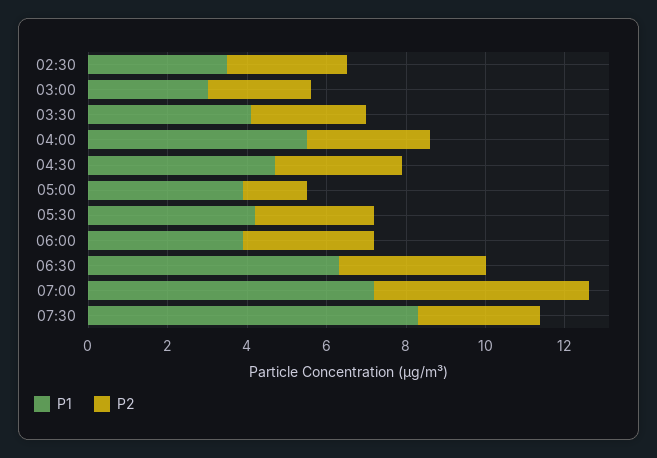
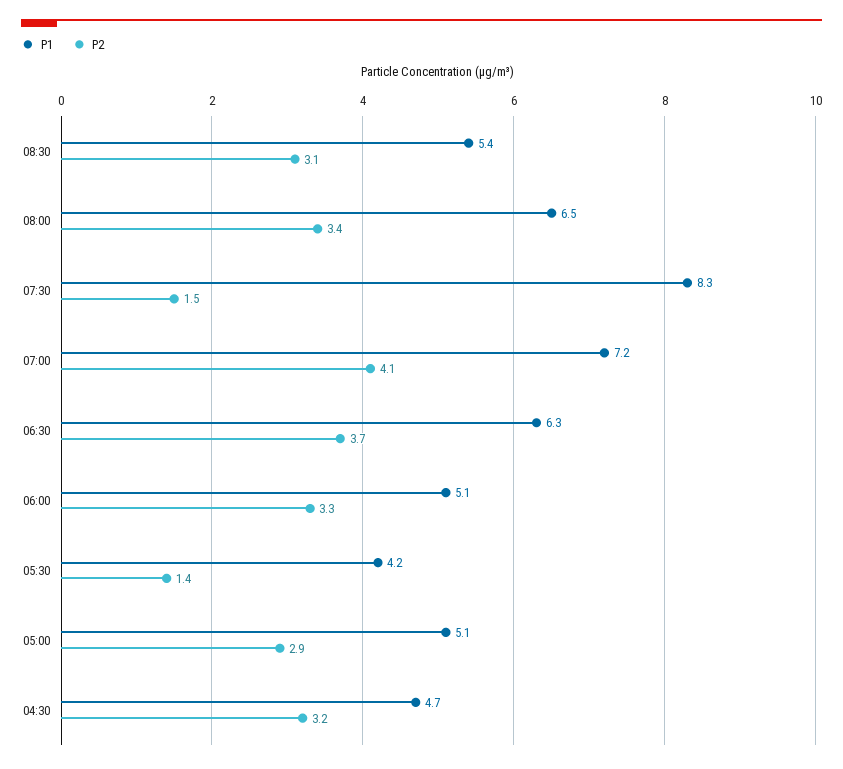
P1, 02:30: 3.5 -> none
P2, 02:30: 3 -> none
P1, 03:00: 3 -> none
P2, 03:00: 2.5 -> none
P1, 03:30: 4 -> none
P2, 03:30: 3 -> none
P1, 04:00: 5.5 -> none
P2, 04:00: 3 -> none
P1, 05:00: 4 -> 5.1
P2, 05:00: 1.5 -> 2.9
P2, 05:30: 3 -> 1.4
P1, 06:00: 4 -> 5.1
P2, 07:00: 5.5 -> 4.1
P2, 07:30: 3 -> 1.5
P1, 08:30: none -> 5.4
P2, 08:30: none -> 3.1
P1, 08:00: none -> 6.5
P2, 08:00: none -> 3.4

